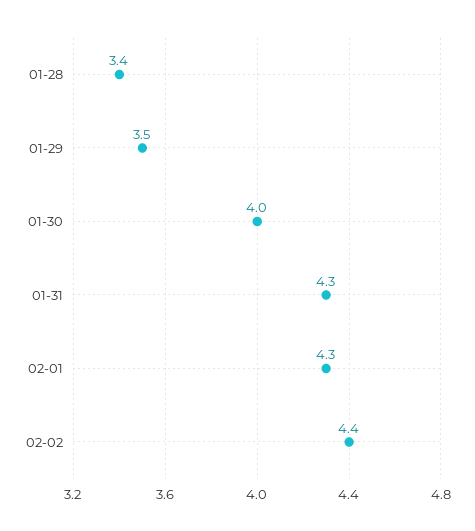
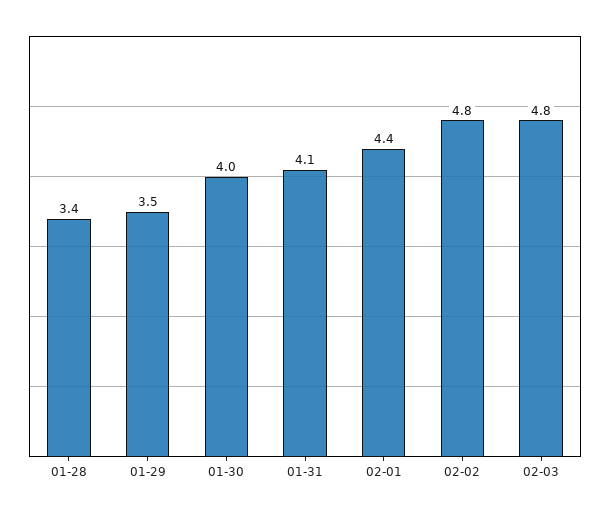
01-31: 4.3 -> 4.1
02-01: 4.3 -> 4.4
02-02: 4.4 -> 4.8
02-03: none -> 4.8

